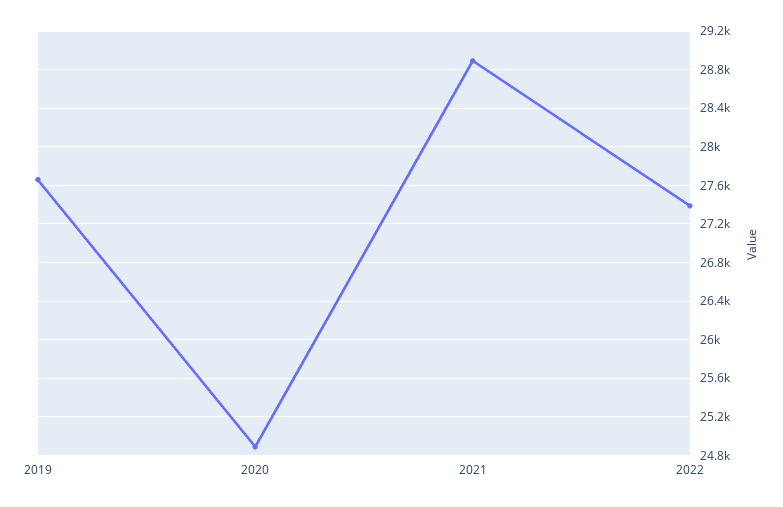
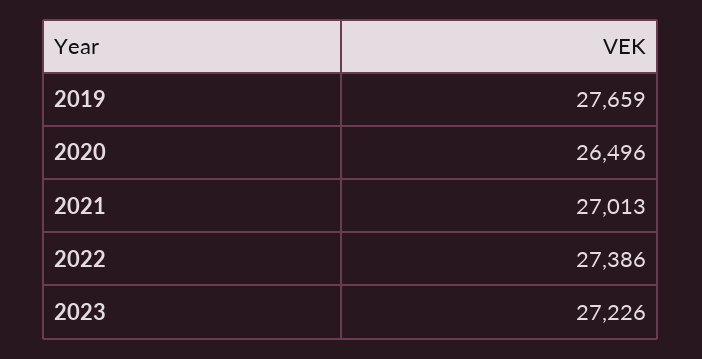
2020: 24900 -> 26496
2021: 28900 -> 27013
2023: none -> 27226

